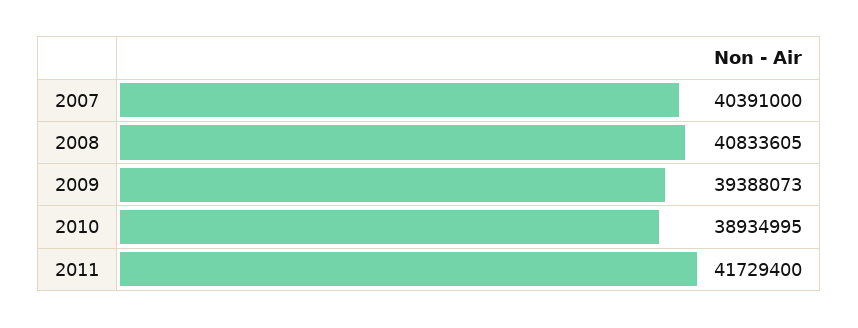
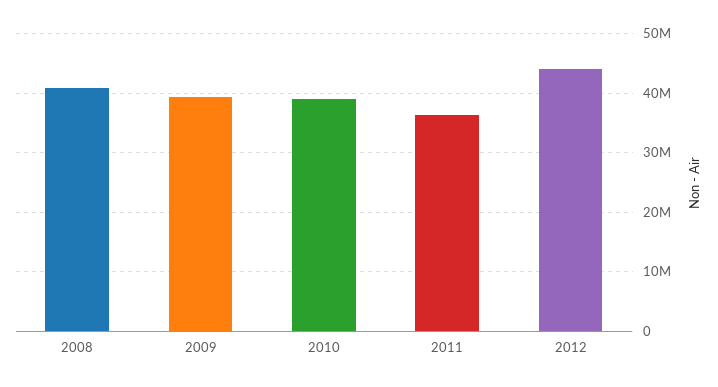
2007: 40391000 -> none
2011: 41729400 -> 36000000
2012: none -> 44000000

